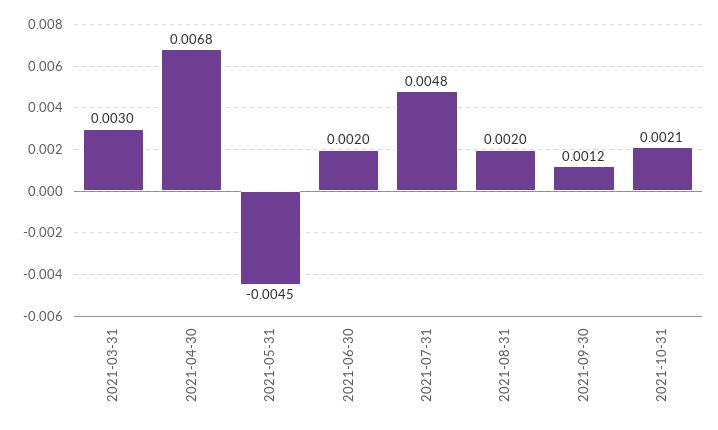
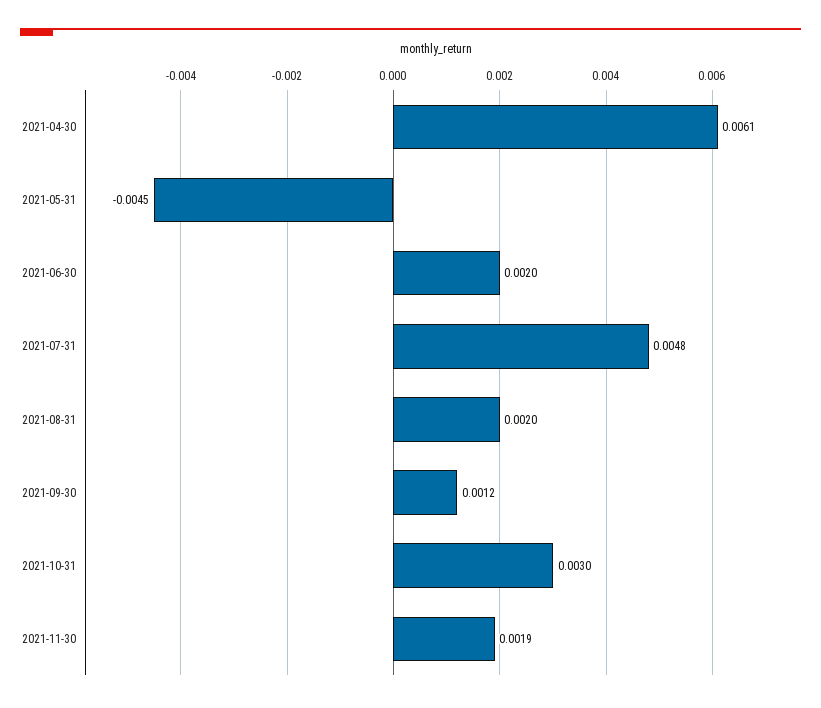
2021-03-31: 0.003 -> none
2021-04-30: 0.0068 -> 0.0061
2021-10-31: 0.0021 -> 0.003
2021-11-30: none -> 0.0019

